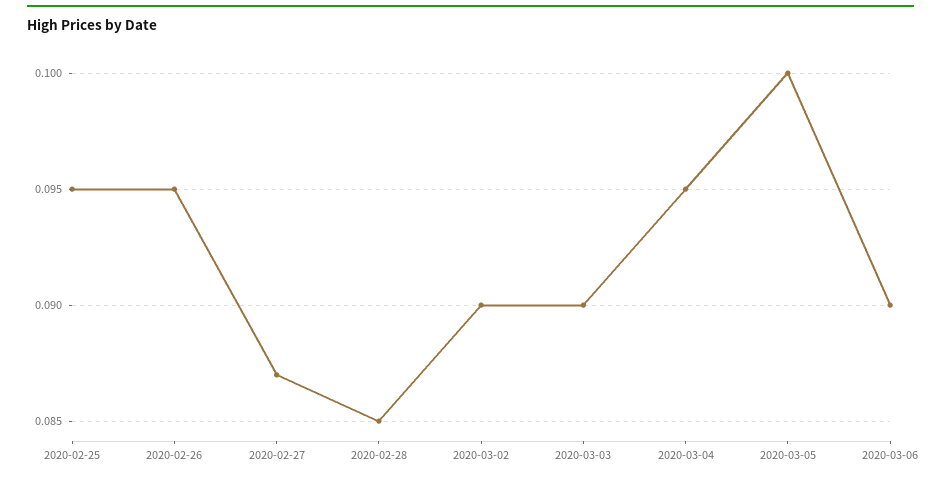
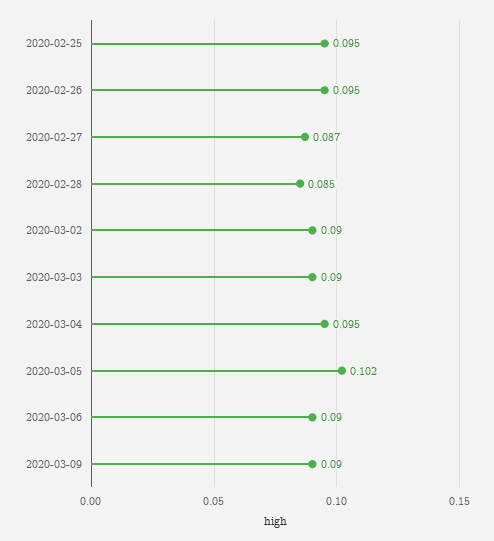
2020-03-05: 0.1 -> 0.102
2020-03-09: none -> 0.09

